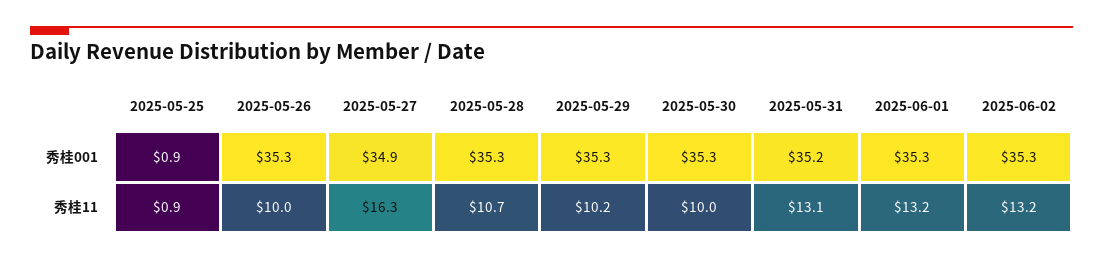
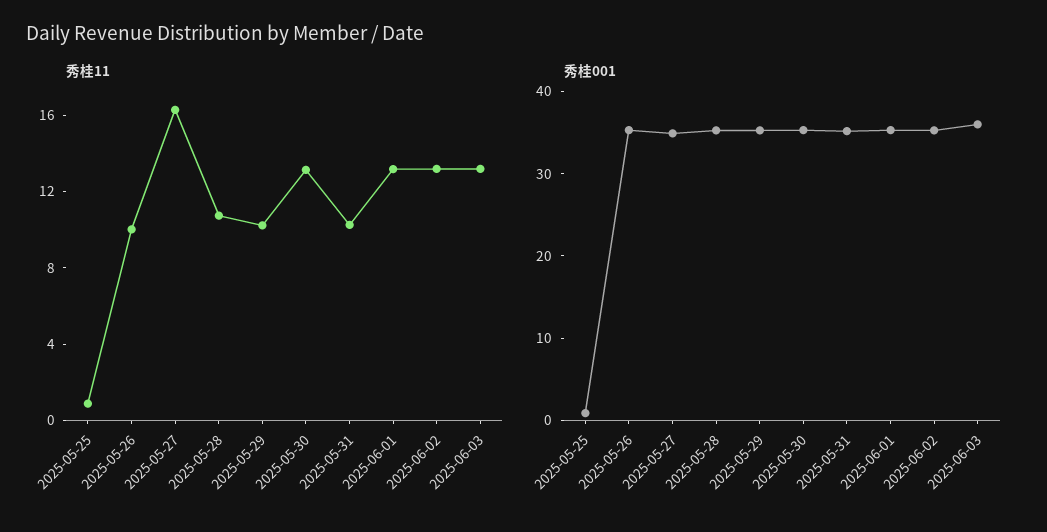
秀桂11, 2025-05-30: 10 -> 13
秀桂11, 2025-05-31: 13.1 -> 10
秀桂11, 2025-06-03: none -> 13
秀桂001, 2025-06-03: none -> 36

